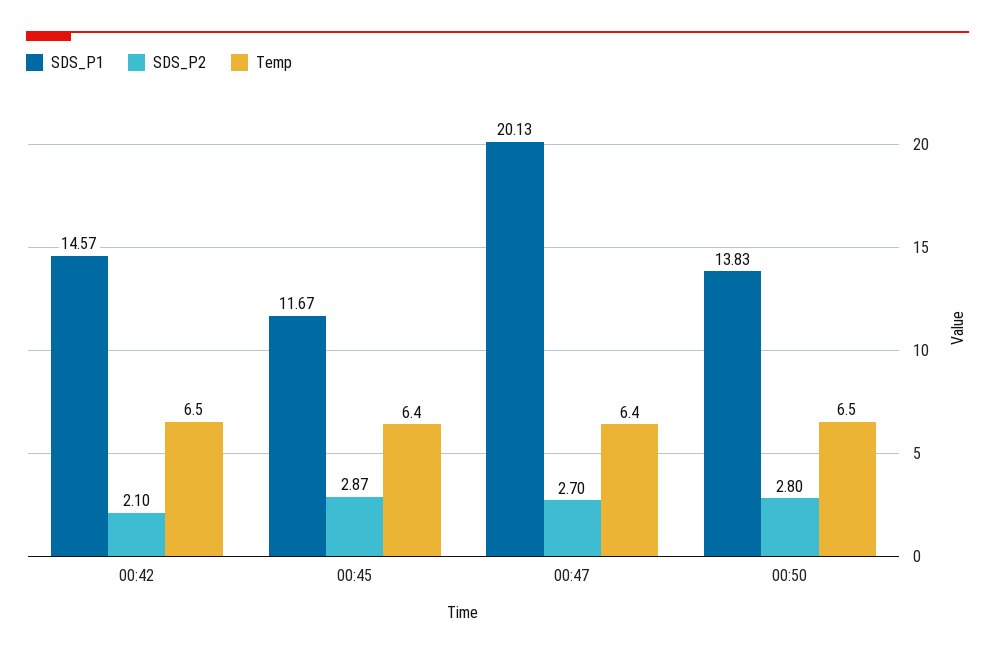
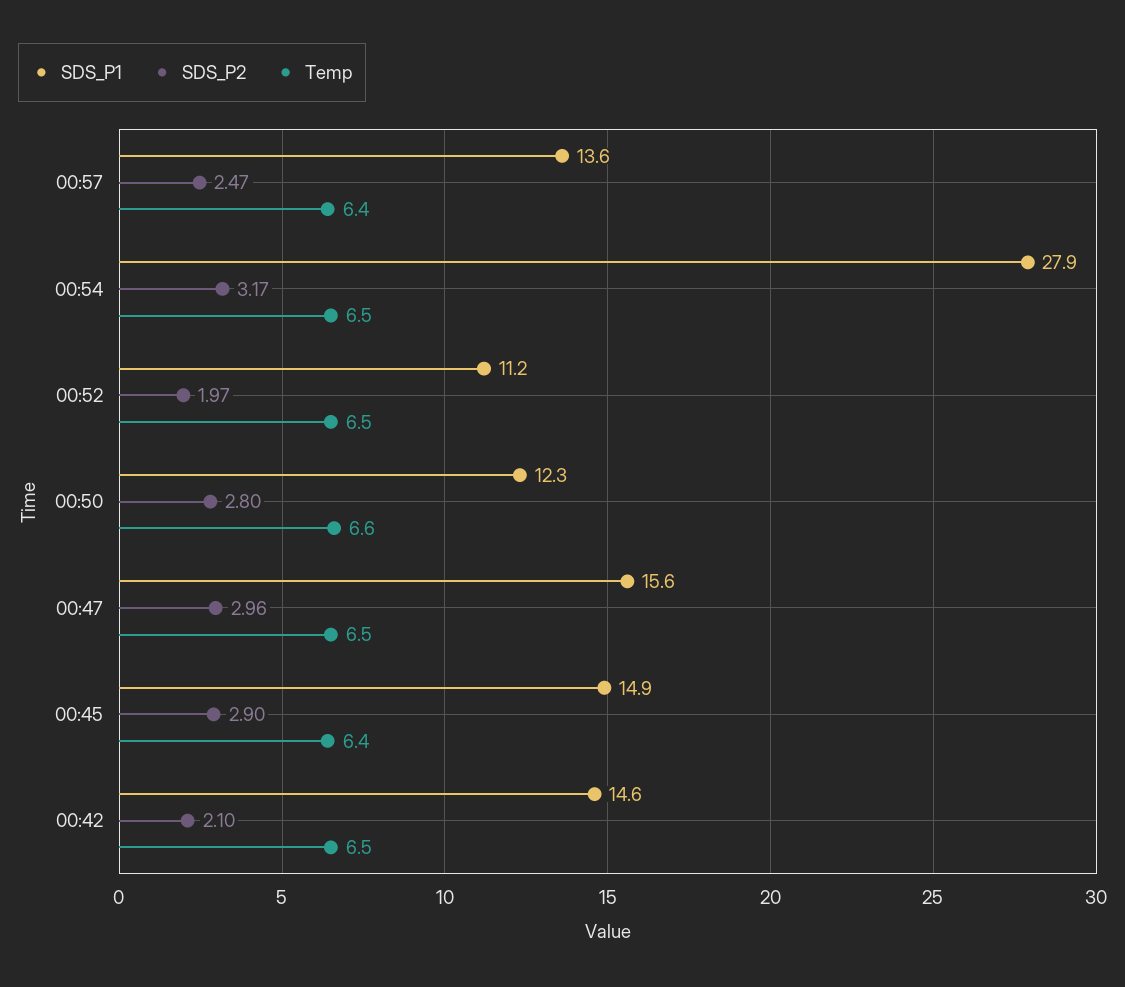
SDS_P1, 00:45: 11.67 -> 14.9
SDS_P2, 00:45: 2.87 -> 2.9
SDS_P1, 00:47: 20.13 -> 15.6
SDS_P2, 00:47: 2.7 -> 2.96
Temp, 00:47: 6.4 -> 6.5
SDS_P1, 00:50: 13.83 -> 12.3
Temp, 00:50: 6.5 -> 6.6
SDS_P1, 00:57: none -> 13.6
SDS_P2, 00:57: none -> 2.47
Temp, 00:57: none -> 6.4
SDS_P1, 00:54: none -> 27.9
SDS_P2, 00:54: none -> 3.17
Temp, 00:54: none -> 6.5
SDS_P1, 00:52: none -> 11.2
SDS_P2, 00:52: none -> 1.97
Temp, 00:52: none -> 6.5

